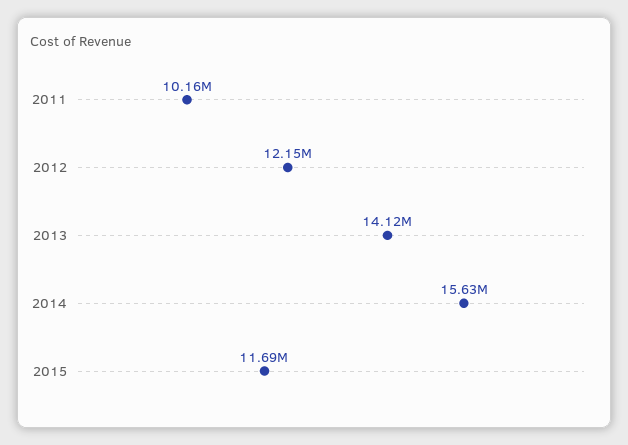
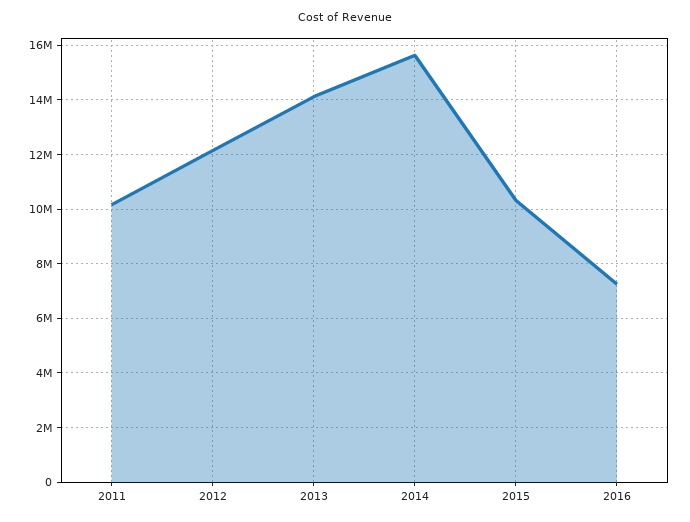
2015: 11690000 -> 10250000
2016: none -> 7250000

